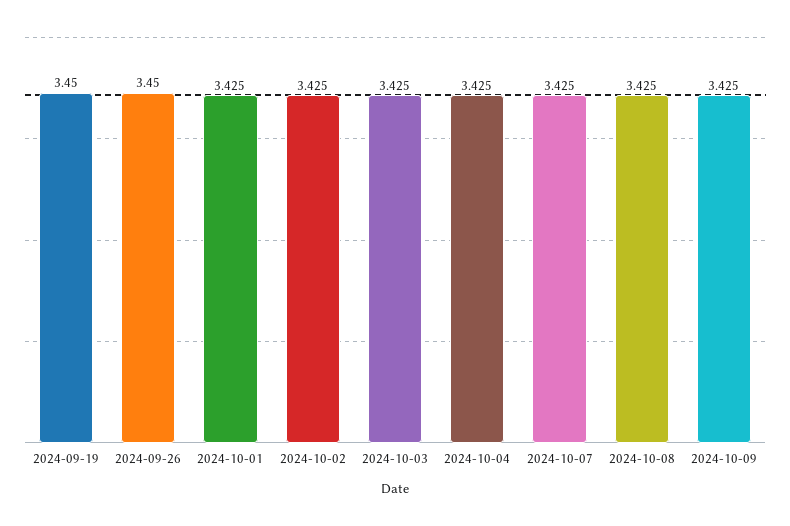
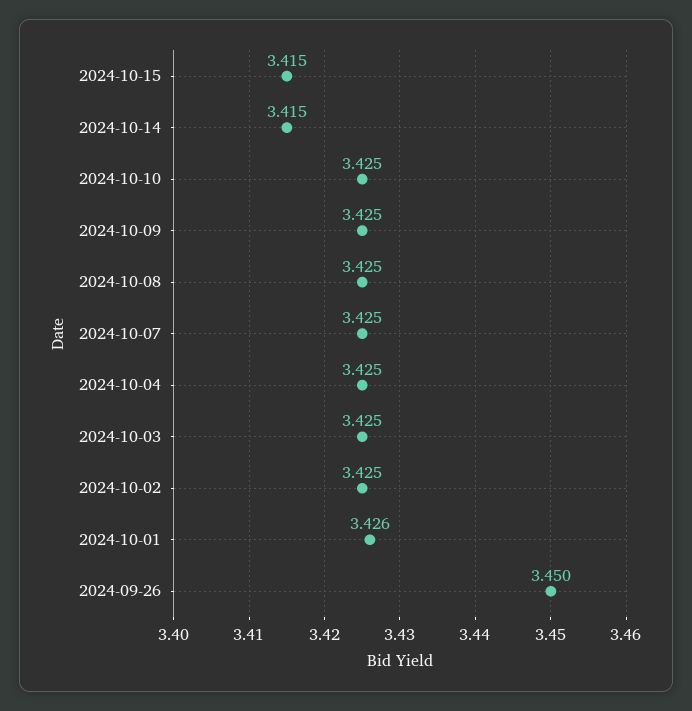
2024-09-19: 3.45 -> none
2024-10-01: 3.425 -> 3.426
2024-10-15: none -> 3.415
2024-10-14: none -> 3.415
2024-10-10: none -> 3.425

